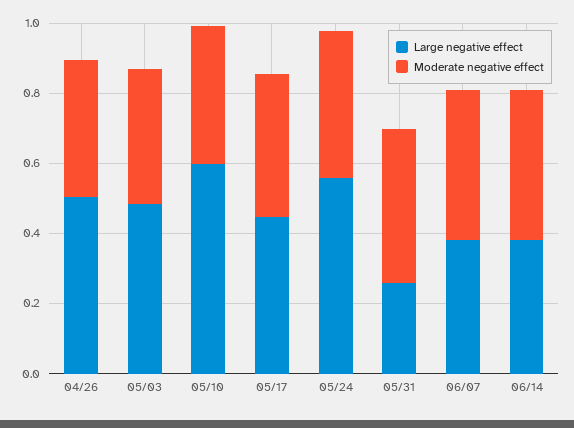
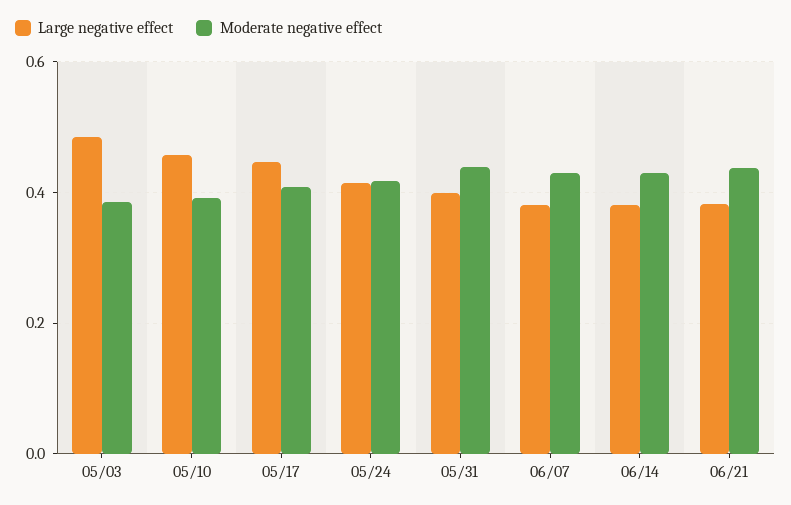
Large negative effect, 04/26: 0.5 -> none
Moderate negative effect, 04/26: 0.4 -> none
Large negative effect, 05/10: 0.6 -> 0.46
Large negative effect, 05/24: 0.55 -> 0.42
Large negative effect, 05/31: 0.25 -> 0.4
Large negative effect, 06/21: none -> 0.38
Moderate negative effect, 06/21: none -> 0.44

